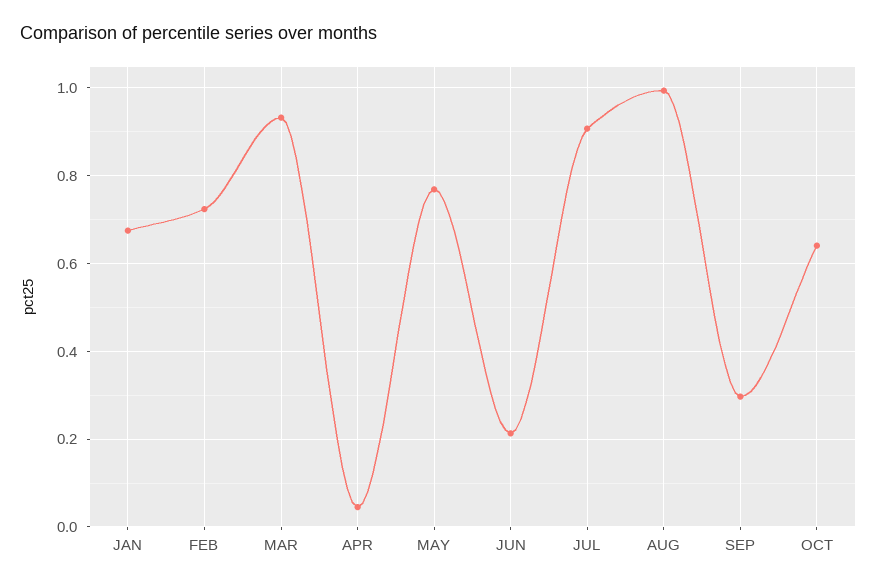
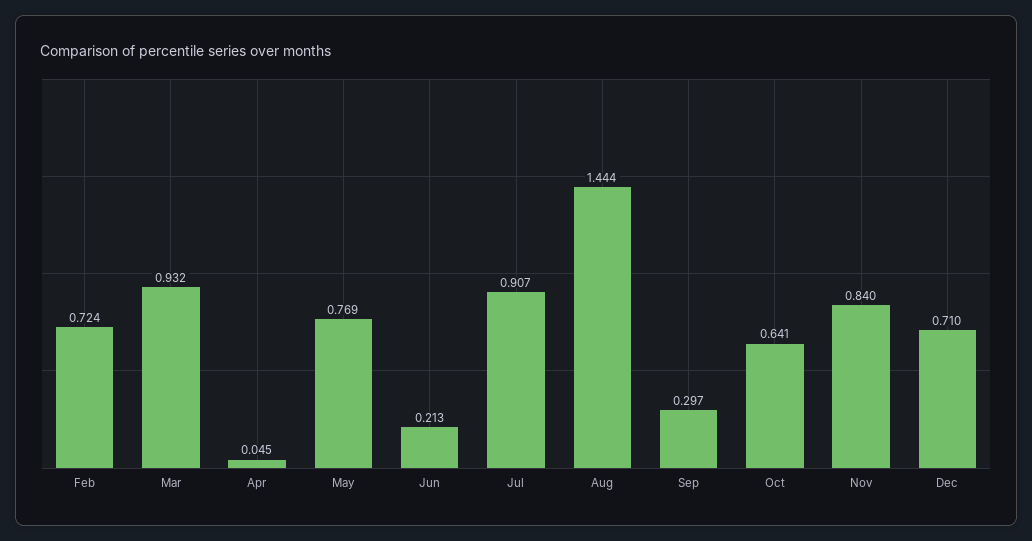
JAN: 0.68 -> none
AUG: 1 -> 1.444
Nov: none -> 0.84
Dec: none -> 0.71

